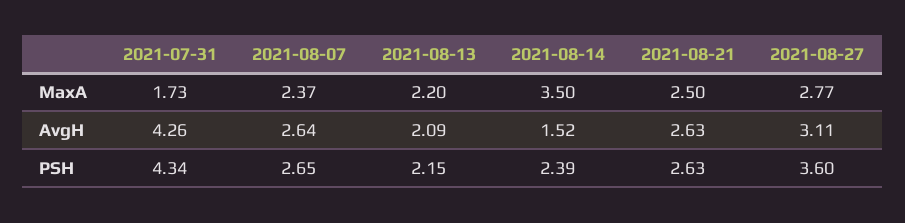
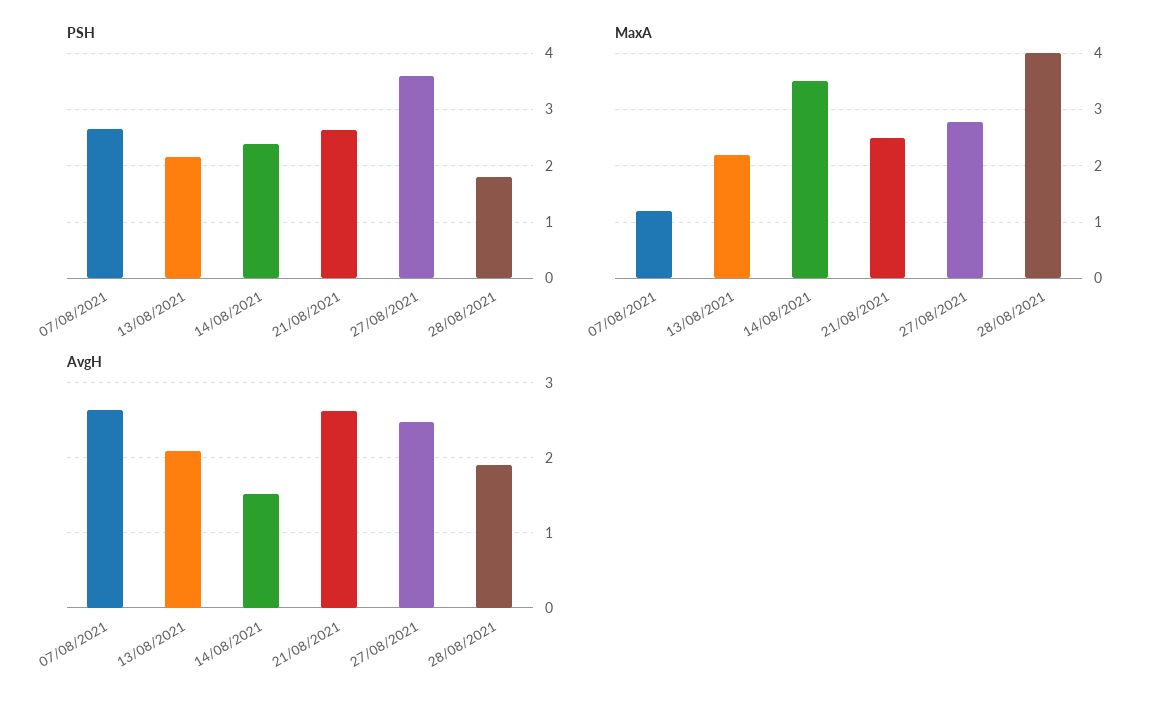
MaxA, 2021-07-31: 1.73 -> none
MaxA, 2021-08-07: 2.37 -> 1.2
AvgH, 2021-07-31: 4.26 -> none
AvgH, 2021-08-27: 3.11 -> 2.5
PSH, 2021-07-31: 4.34 -> none
PSH, 28/08/2021: none -> 1.8
MaxA, 28/08/2021: none -> 4
AvgH, 28/08/2021: none -> 1.9

